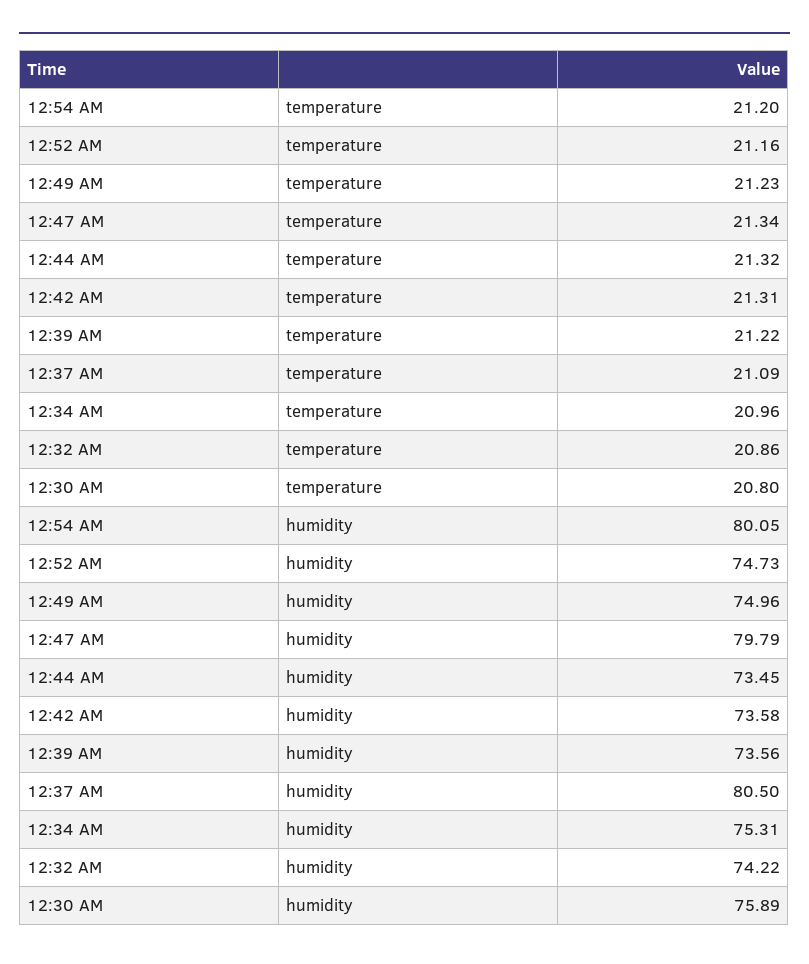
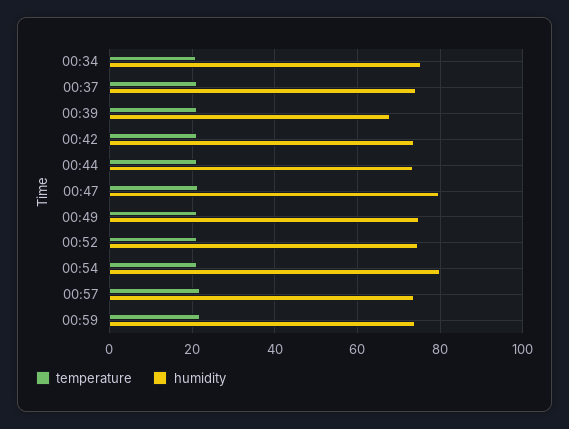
temperature, 12:32 AM: 20.86 -> none
temperature, 12:30 AM: 20.8 -> none
humidity, 12:39 AM: 73.56 -> 68
humidity, 12:37 AM: 80.5 -> 74
humidity, 12:32 AM: 74.22 -> none
humidity, 12:30 AM: 75.89 -> none
temperature, 00:57: none -> 22
humidity, 00:57: none -> 74
temperature, 00:59: none -> 22
humidity, 00:59: none -> 74

